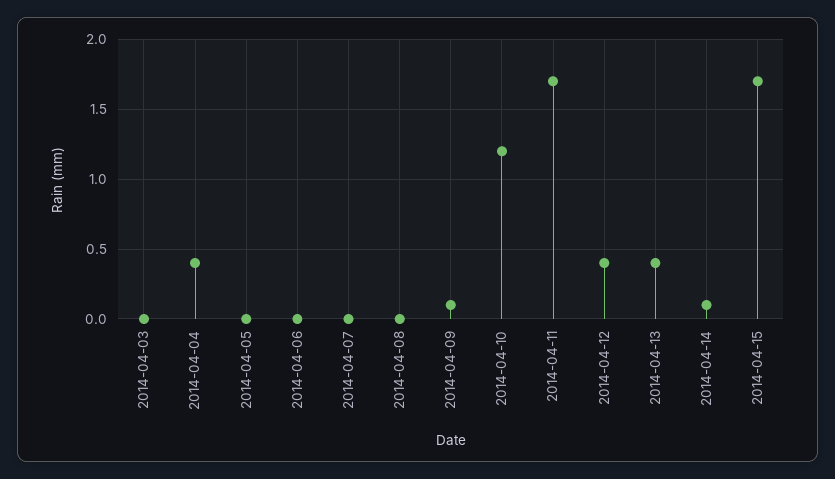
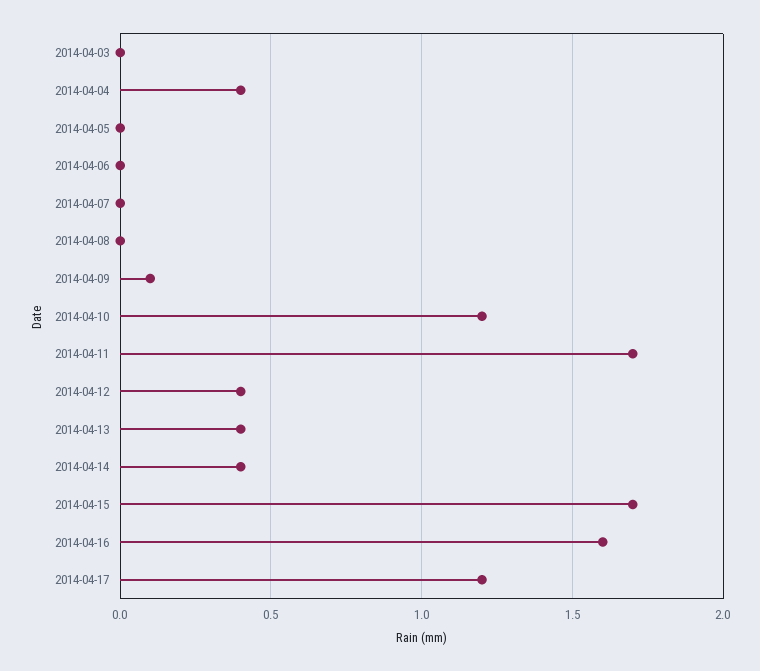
2014-04-14: 0.1 -> 0.4
2014-04-16: none -> 1.6
2014-04-17: none -> 1.2

